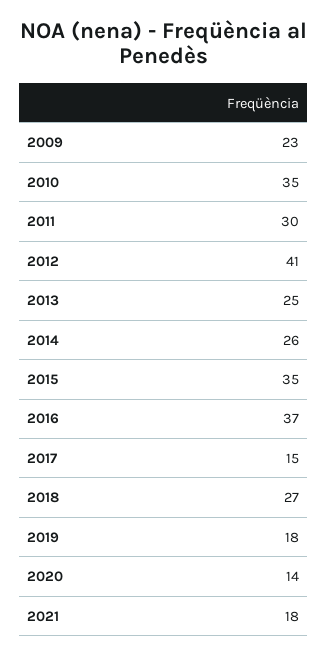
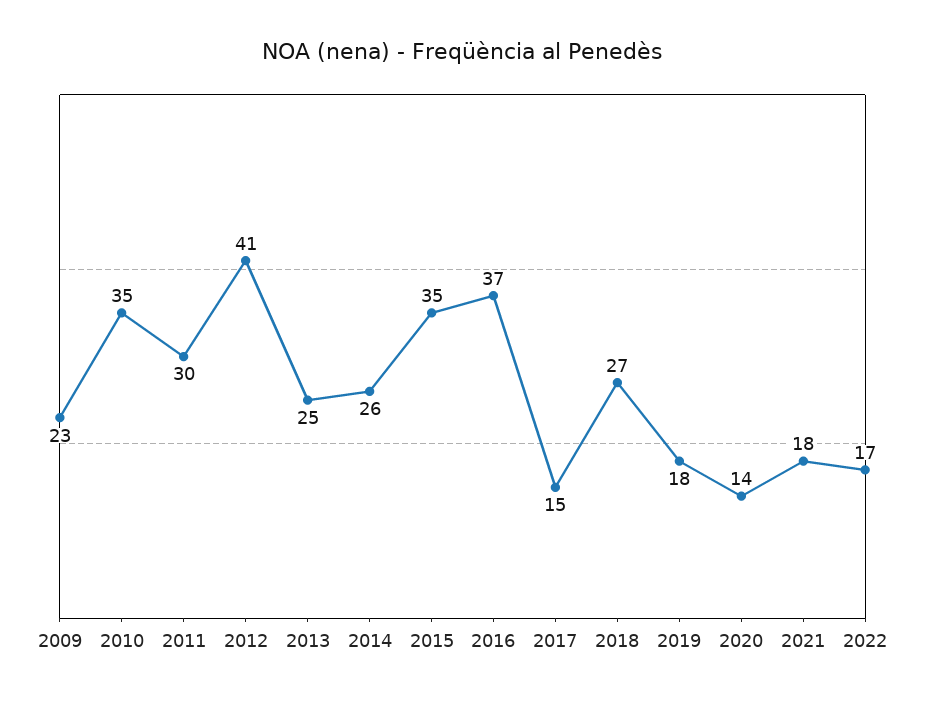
2022: none -> 17

